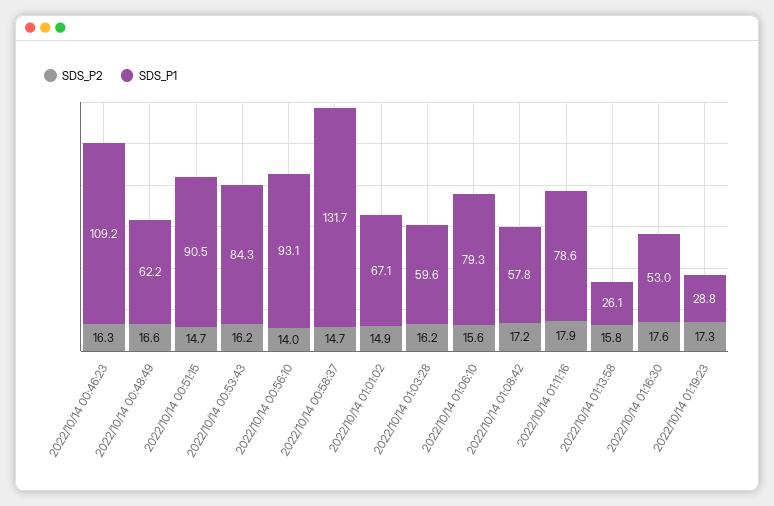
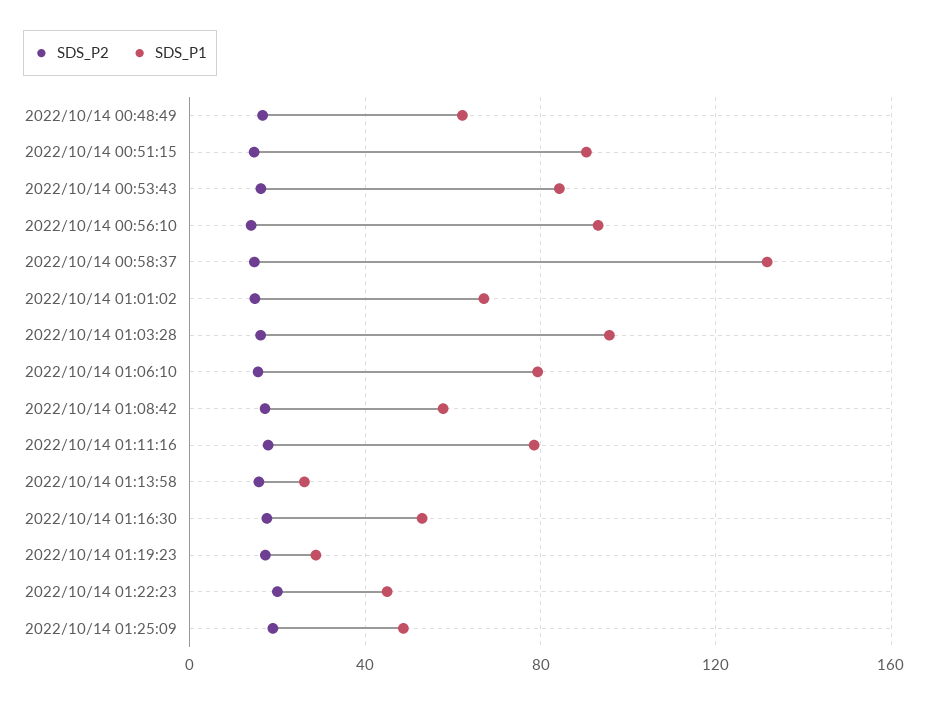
SDS_P2, 2022/10/14 00:46:23: 16.3 -> none
SDS_P1, 2022/10/14 00:46:23: 109.2 -> none
SDS_P1, 2022/10/14 01:03:28: 59.6 -> 95
SDS_P2, 2022/10/14 01:22:23: none -> 20
SDS_P1, 2022/10/14 01:22:23: none -> 45
SDS_P2, 2022/10/14 01:25:09: none -> 20
SDS_P1, 2022/10/14 01:25:09: none -> 50

